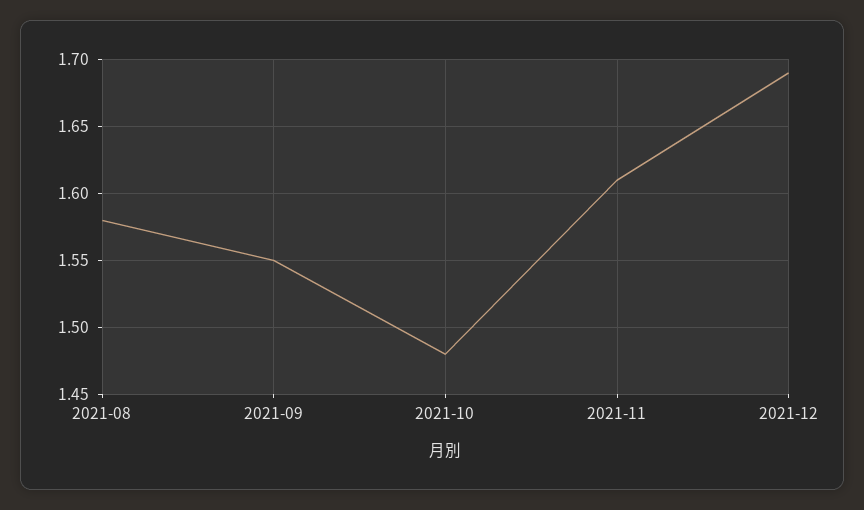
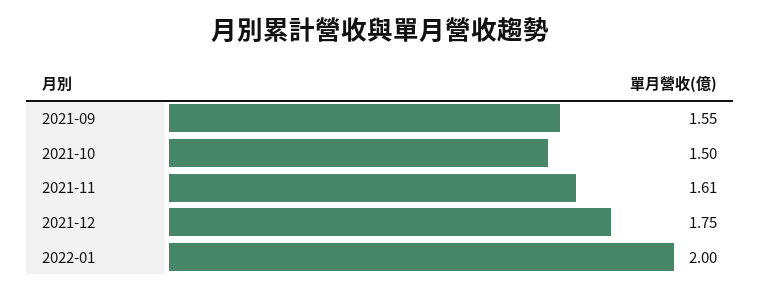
2021-08: 1.58 -> none
2021-10: 1.48 -> 1.5
2021-12: 1.69 -> 1.75
2022-01: none -> 2

